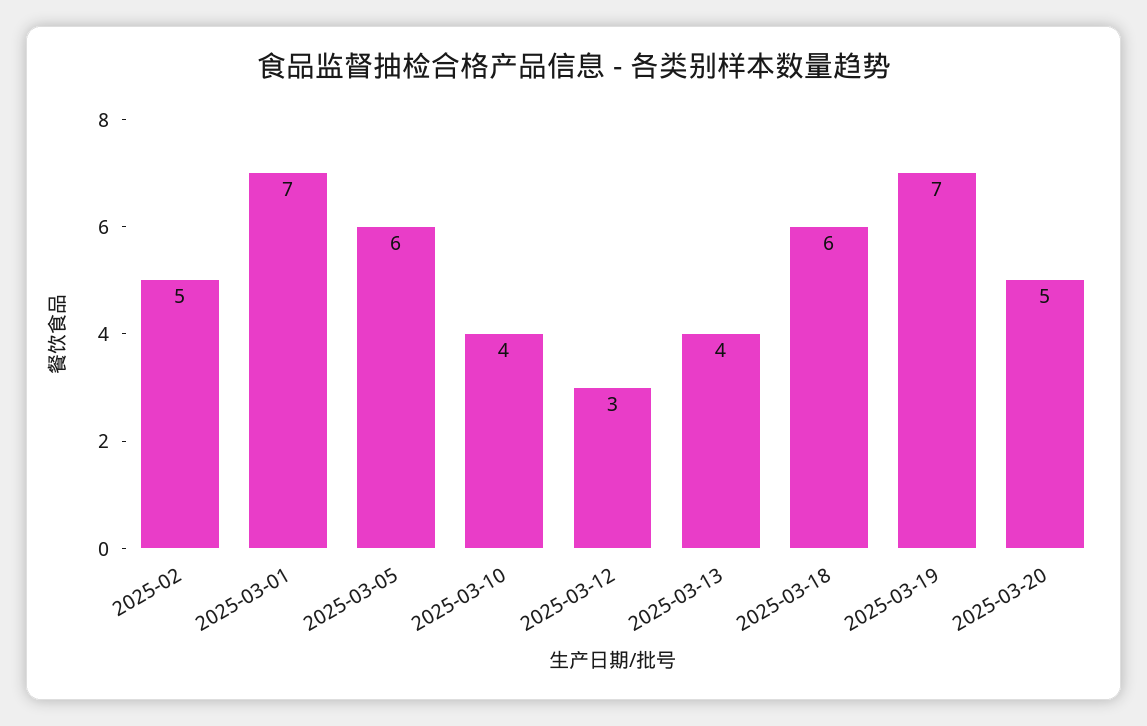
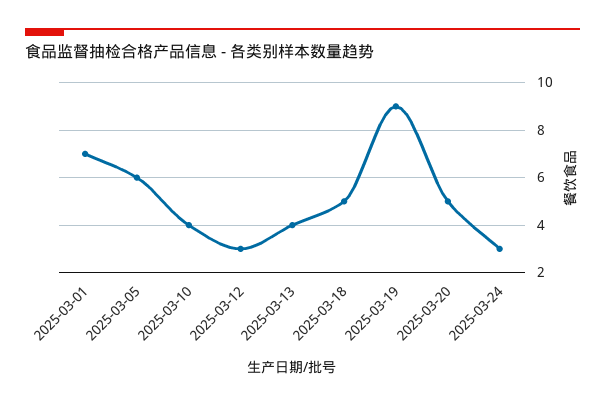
2025-02: 5 -> none
2025-03-18: 6 -> 5
2025-03-19: 7 -> 9
2025-03-24: none -> 3

